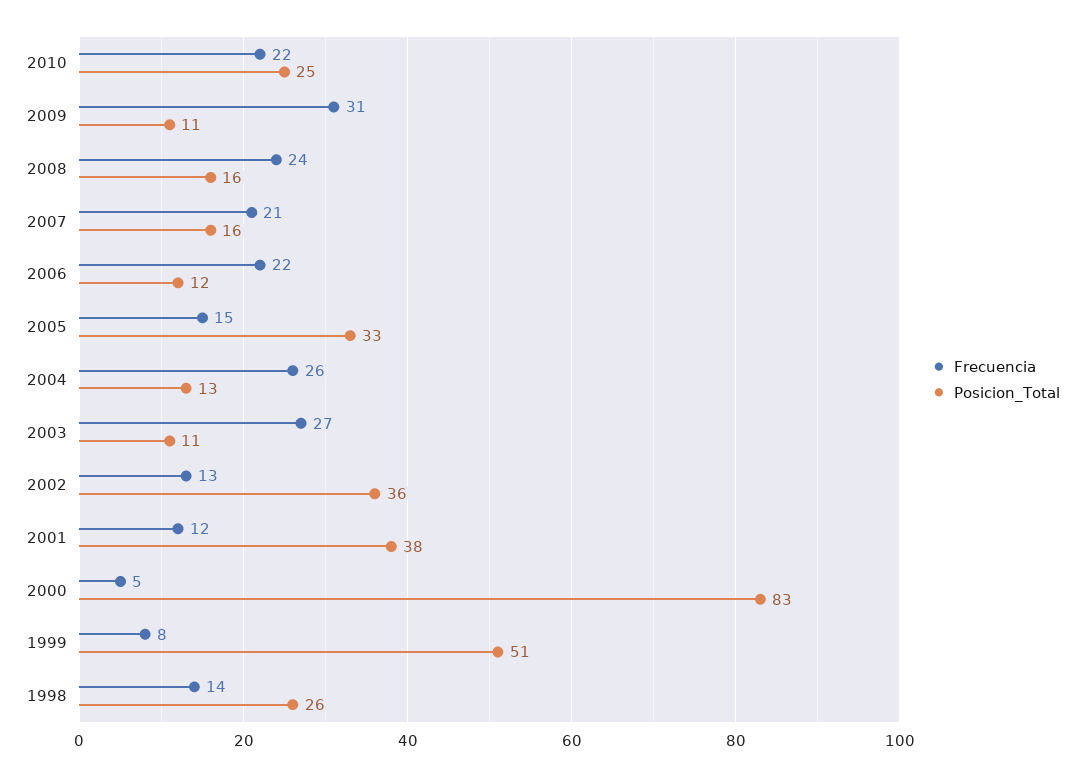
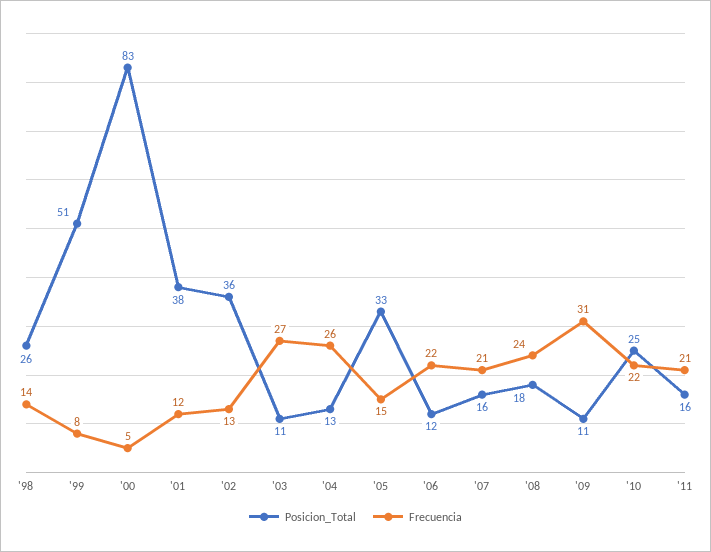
Posicion_Total, 2008: 16 -> 18
Posicion_Total, '11: none -> 16
Frecuencia, '11: none -> 21

